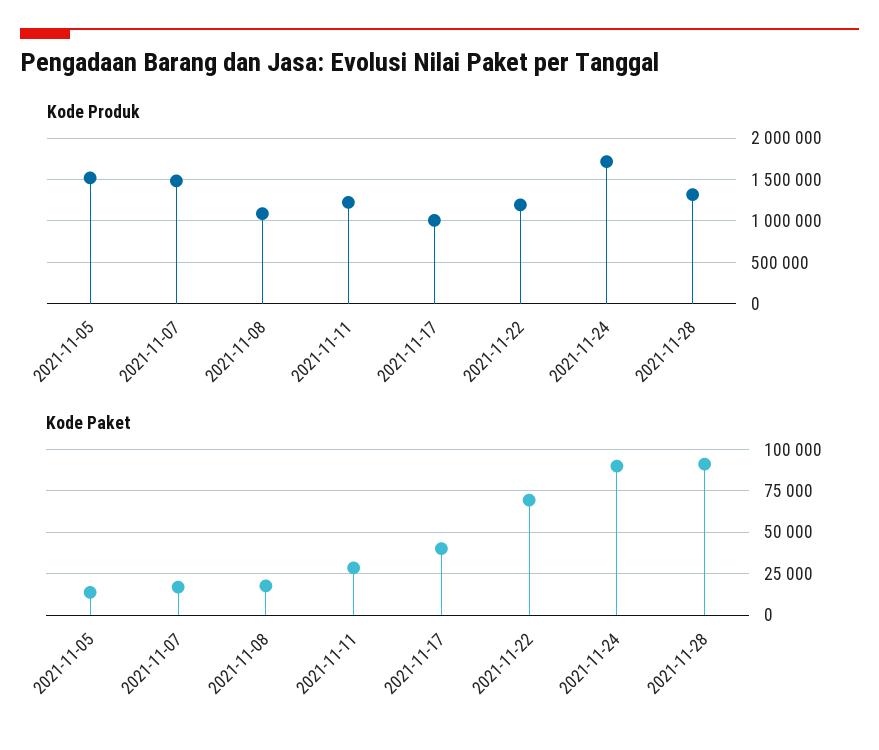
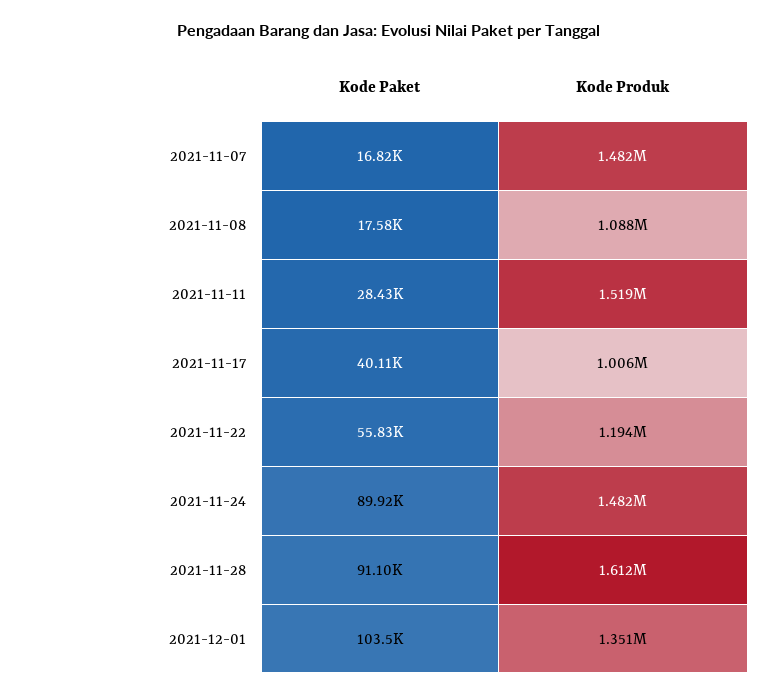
Kode Produk, 2021-11-05: 1500000 -> none
Kode Produk, 2021-11-11: 1200000 -> 1519000
Kode Produk, 2021-11-24: 1700000 -> 1482000
Kode Produk, 2021-11-28: 1300000 -> 1612000
Kode Paket, 2021-11-05: 15000 -> none
Kode Paket, 2021-11-22: 70000 -> 55830
Kode Paket, 2021-12-01: none -> 103500
Kode Produk, 2021-12-01: none -> 1351000

